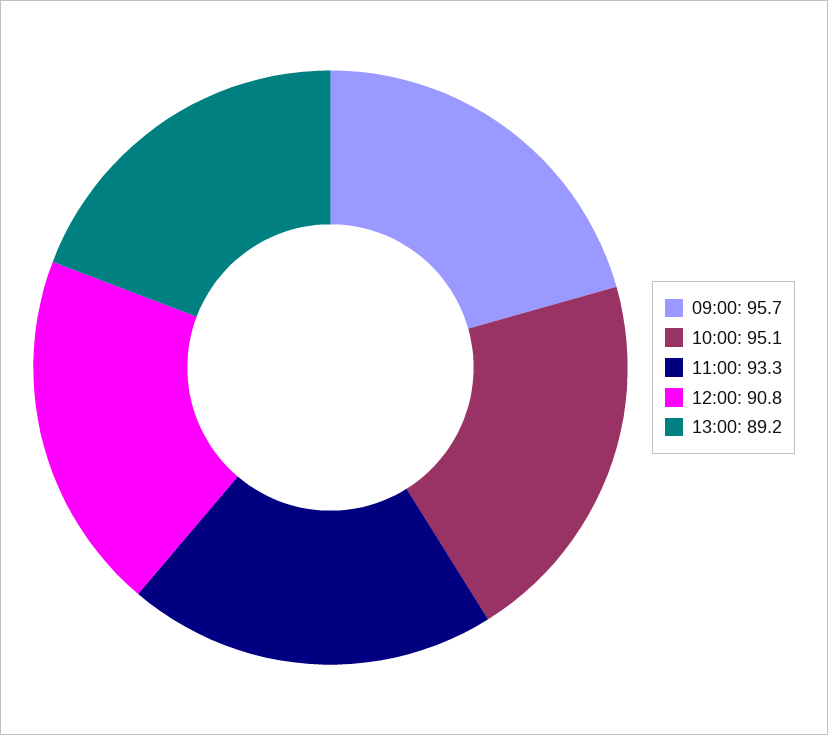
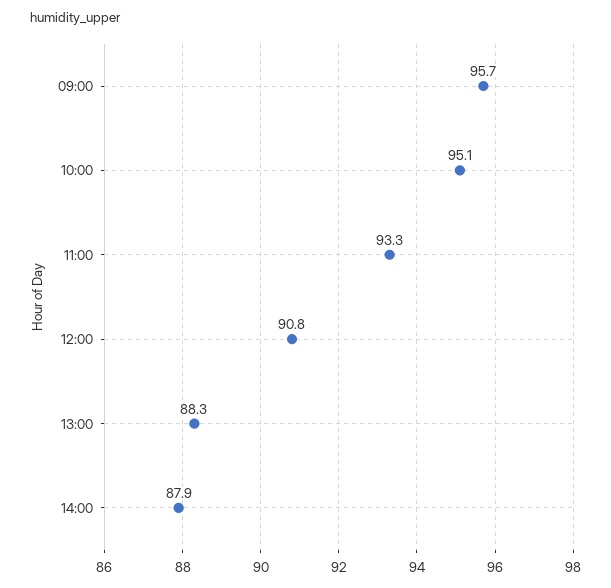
13:00: 89.2 -> 88.3
14:00: none -> 87.9

